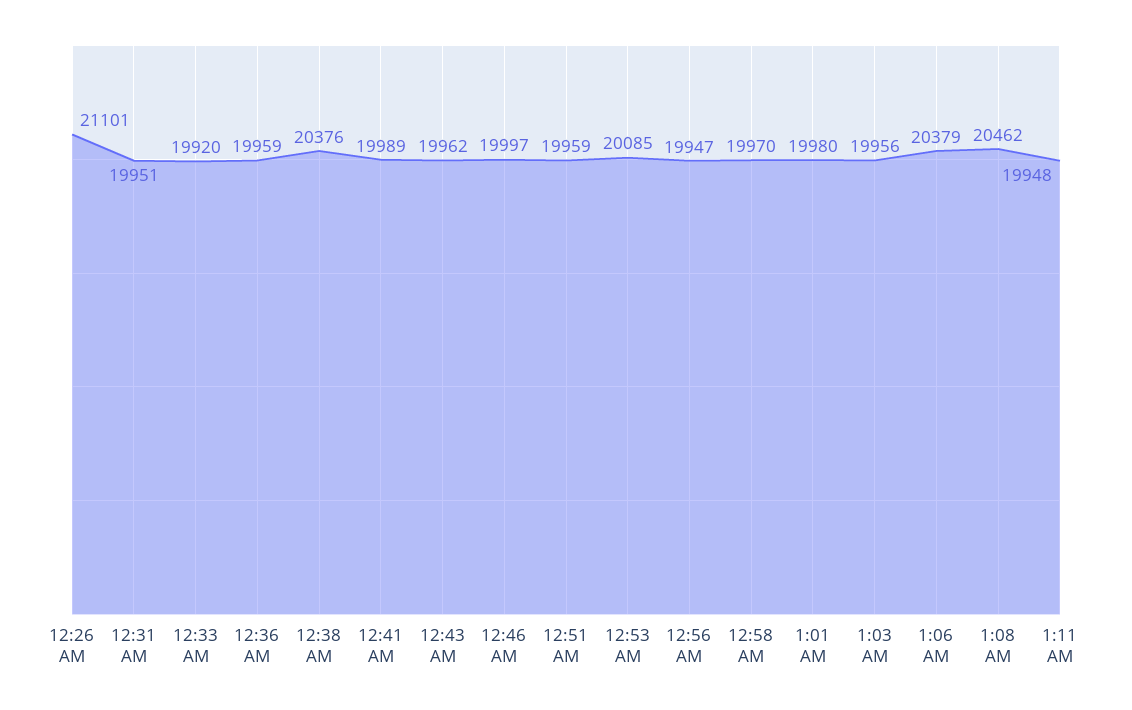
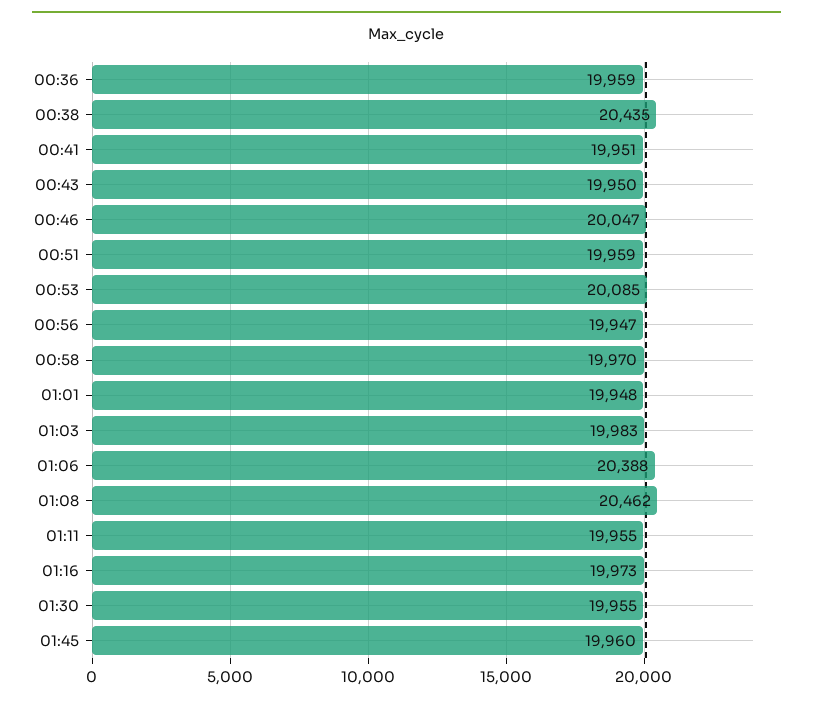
12:26 AM: 21101 -> none
12:31 AM: 19951 -> none
12:33 AM: 19920 -> none
12:38 AM: 20376 -> 20435
12:41 AM: 19989 -> 19951
12:43 AM: 19962 -> 19950
12:46 AM: 19997 -> 20047
1:01 AM: 19980 -> 19948
1:03 AM: 19956 -> 19983
1:06 AM: 20379 -> 20388
1:11 AM: 19948 -> 19955
01:16: none -> 19973
01:30: none -> 19955
01:45: none -> 19960

